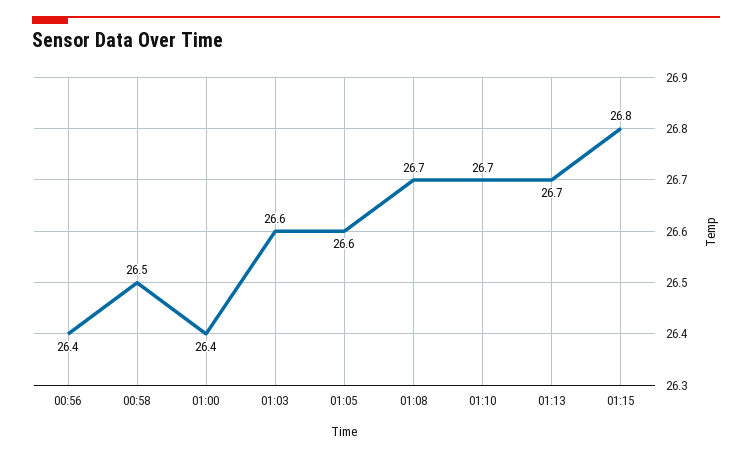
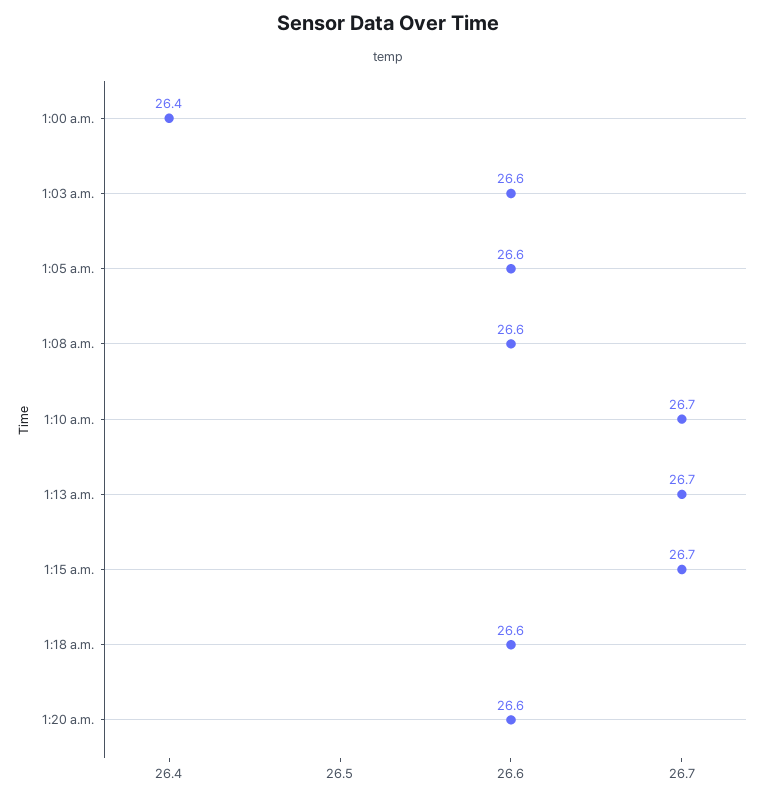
00:56: 26.4 -> none
00:58: 26.5 -> none
01:08: 26.7 -> 26.6
01:15: 26.8 -> 26.7
1:18 a.m.: none -> 26.6
1:20 a.m.: none -> 26.6

